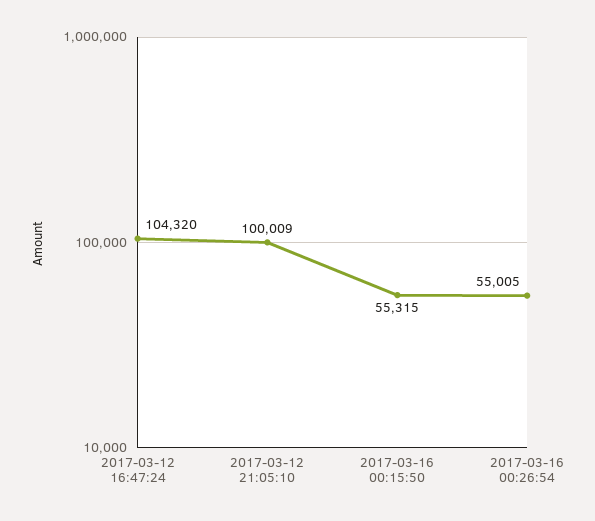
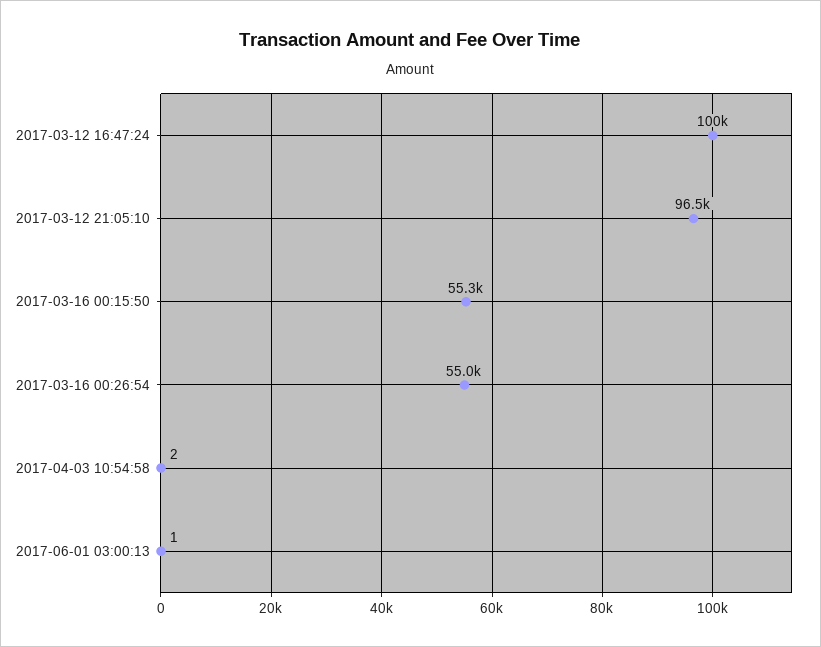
2017-03-12 16:47:24: 104320 -> 100000
2017-03-12 21:05:10: 100009 -> 96500
2017-04-03 10:54:58: none -> 2
2017-06-01 03:00:13: none -> 1

